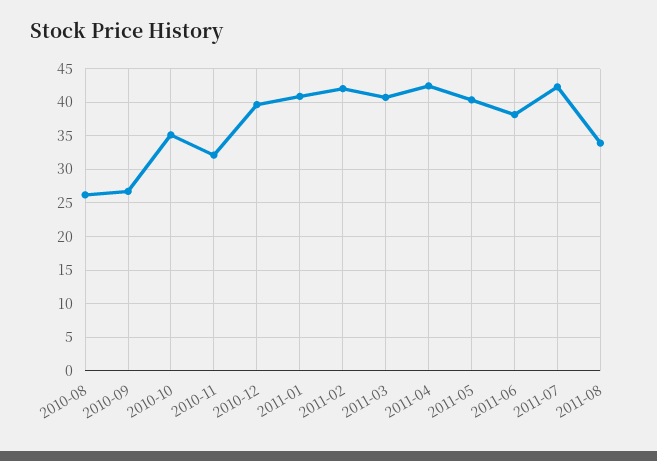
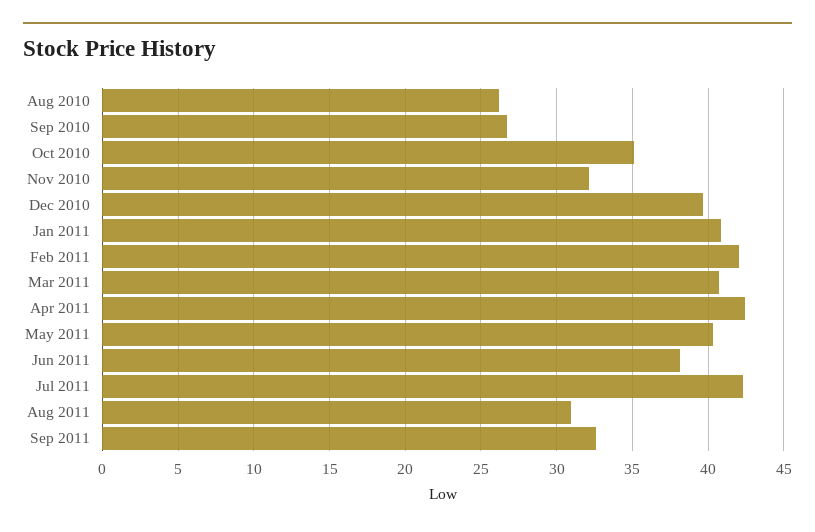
2011-08: 34 -> 31
Sep 2011: none -> 32.5

